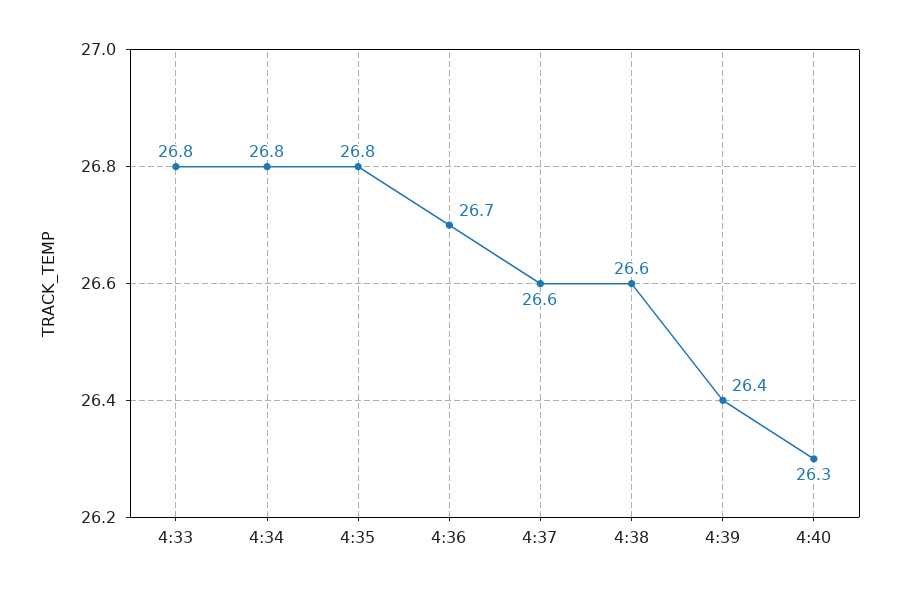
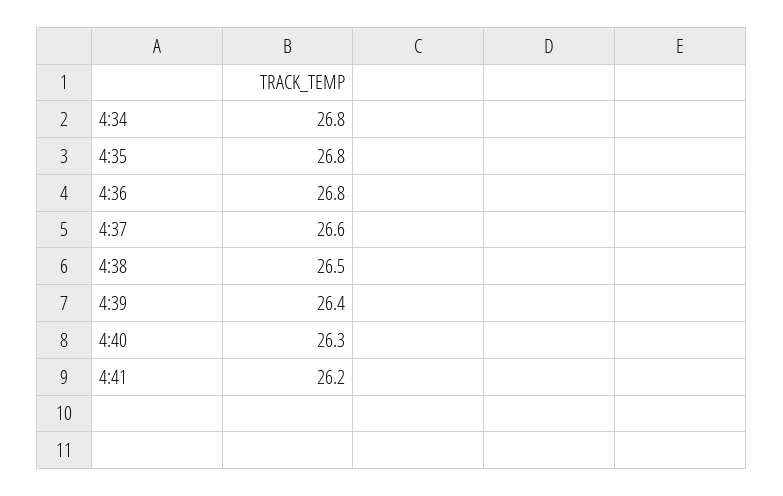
4:33: 26.8 -> none
4:36: 26.7 -> 26.8
4:38: 26.6 -> 26.5
4:41: none -> 26.2

